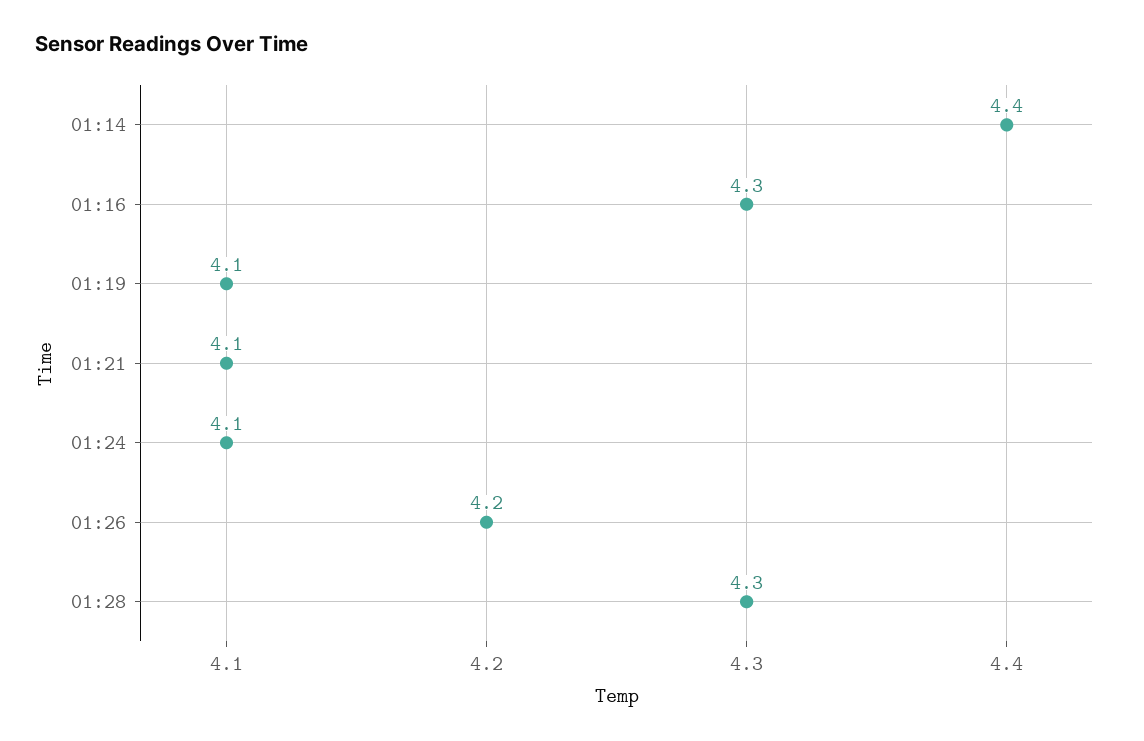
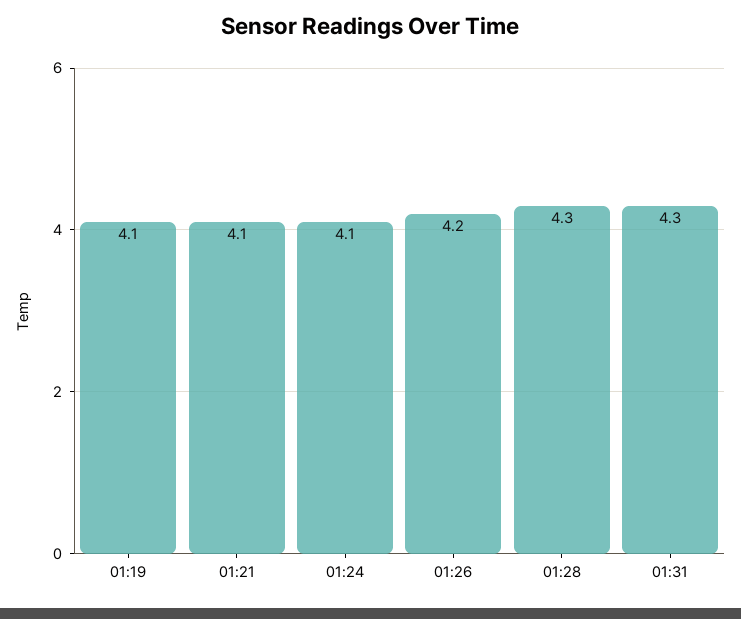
01:14: 4.4 -> none
01:16: 4.3 -> none
01:31: none -> 4.3

